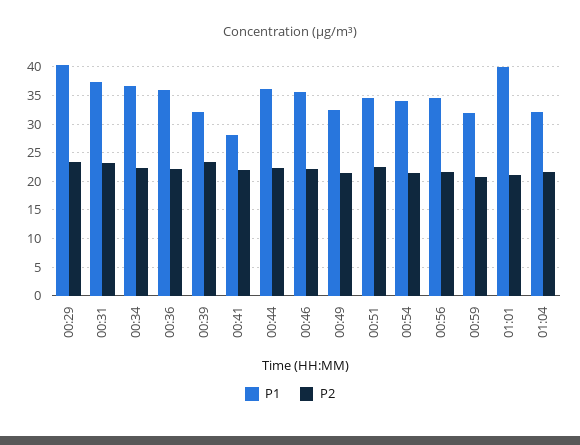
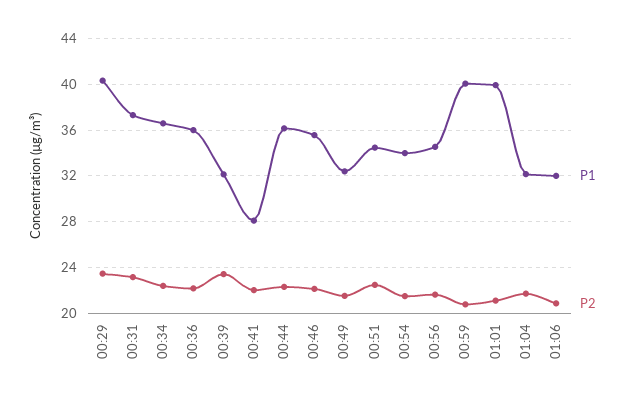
P1, 00:59: 32.5 -> 40
P1, 01:06: none -> 32
P2, 01:06: none -> 21

